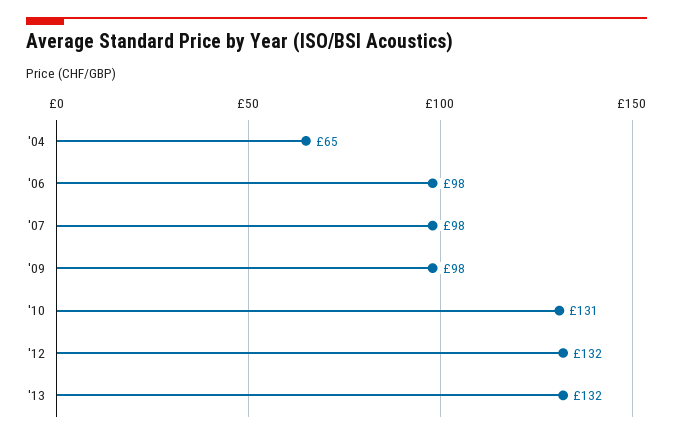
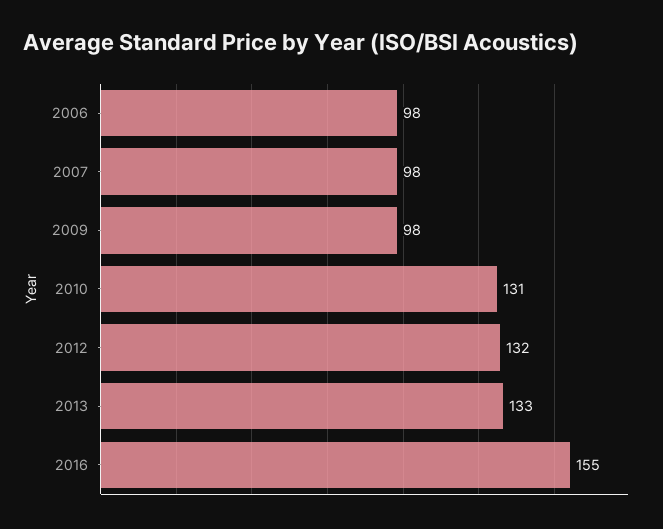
'04: 65 -> none
'13: 132 -> 133
2016: none -> 155

